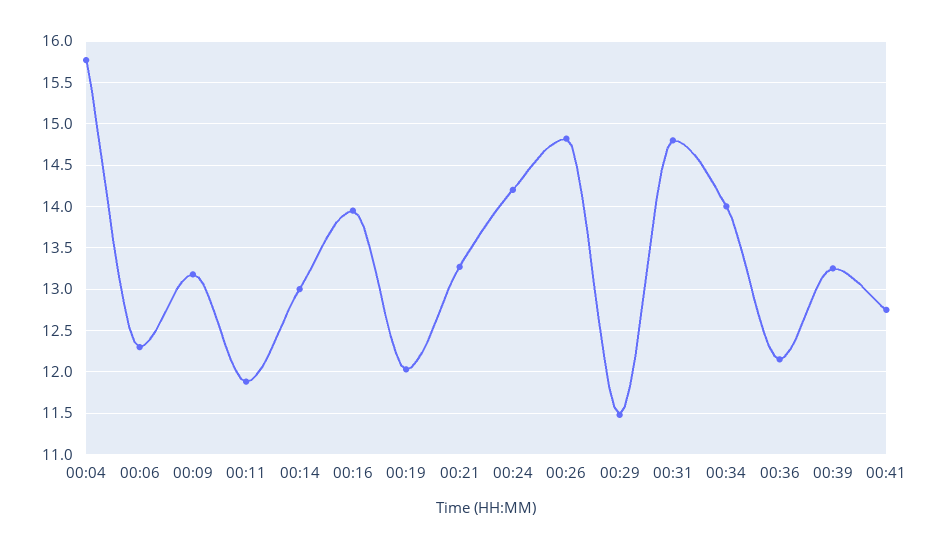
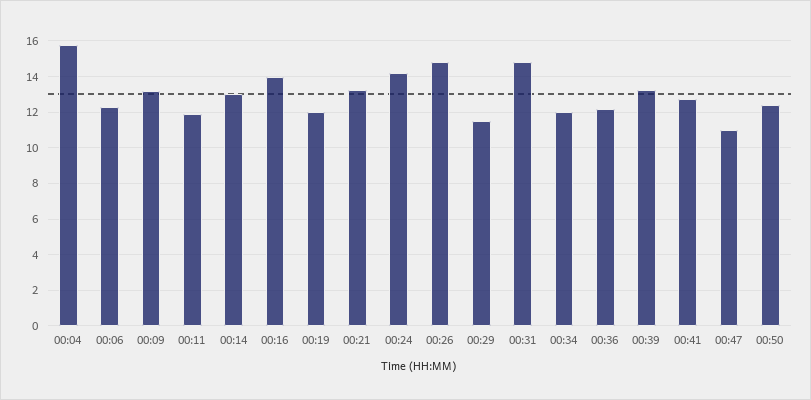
00:34: 14 -> 12
00:47: none -> 11
00:50: none -> 12.5

